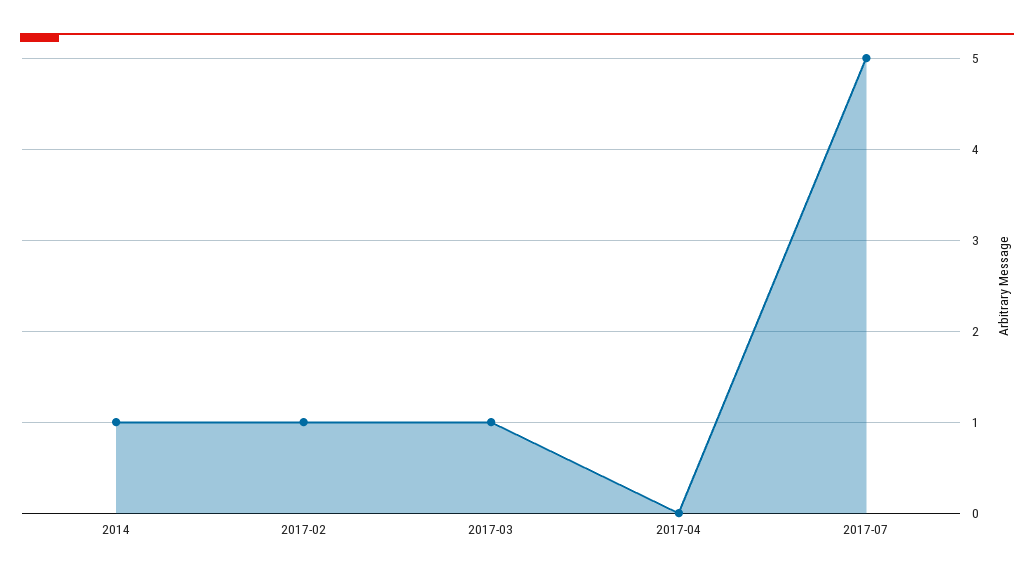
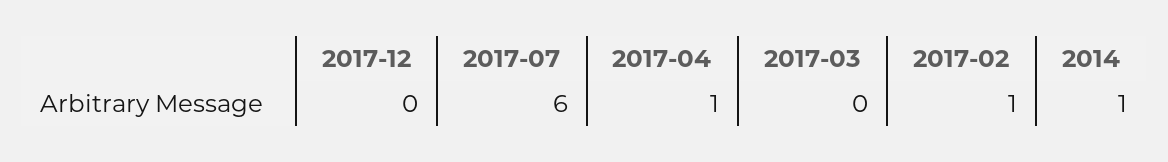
2017-03: 1 -> 0
2017-04: 0 -> 1
2017-07: 5 -> 6
2017-12: none -> 0

